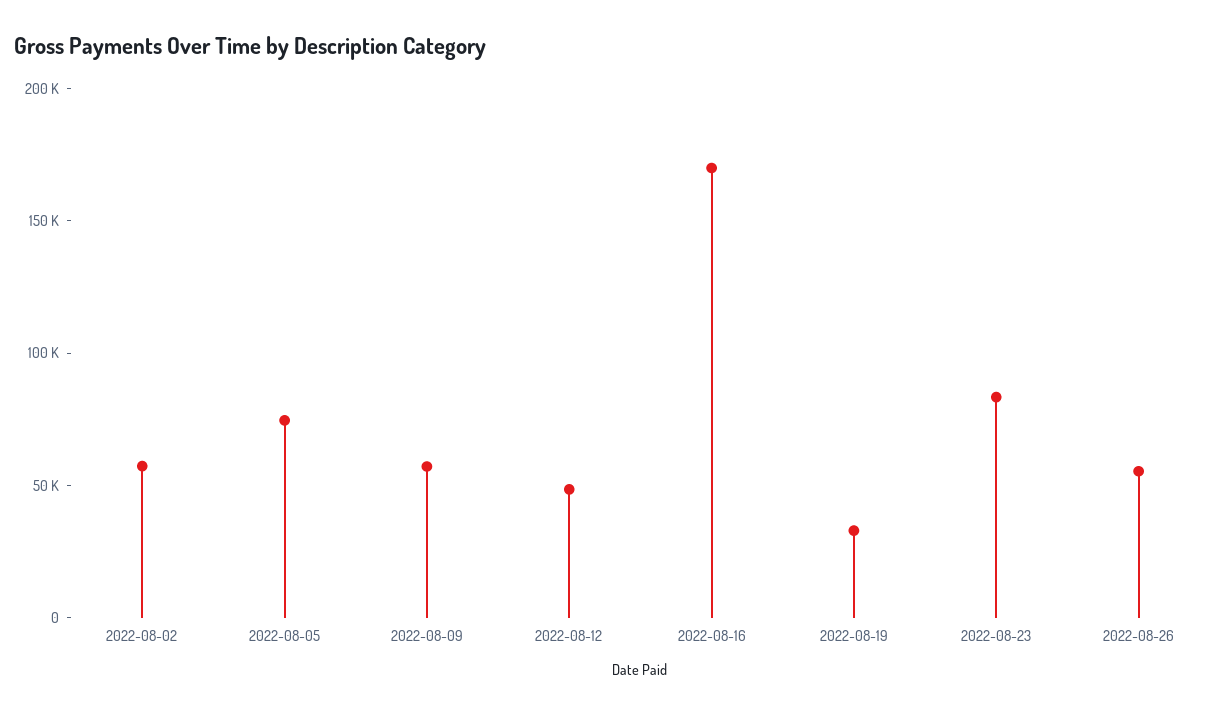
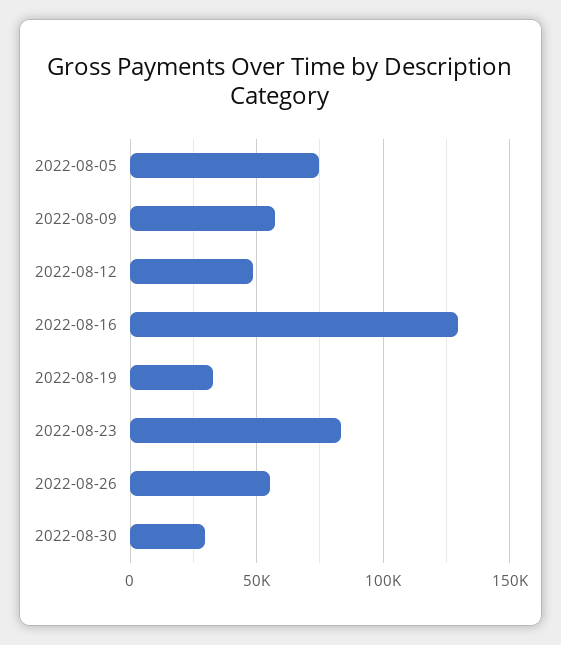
2022-08-02: 60000 -> none
2022-08-16: 170000 -> 130000
2022-08-30: none -> 30000

